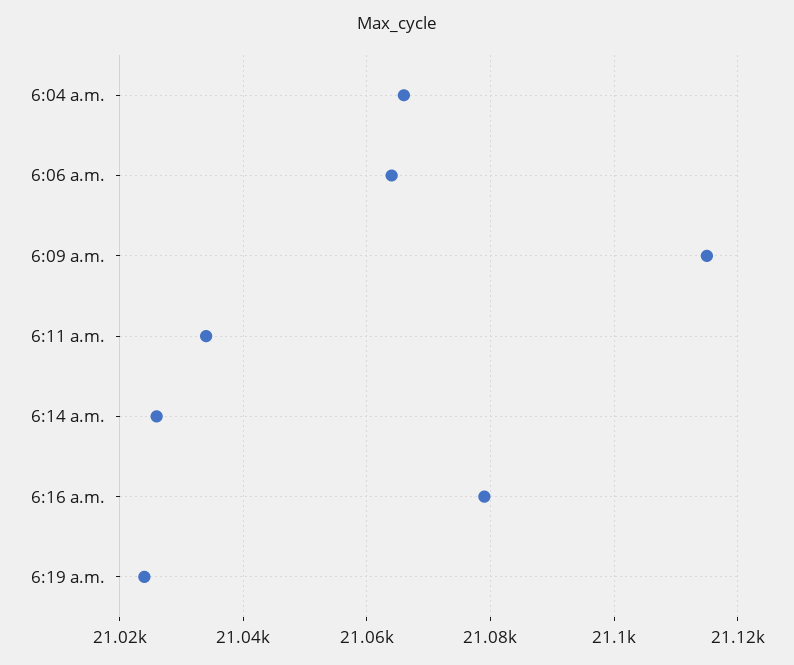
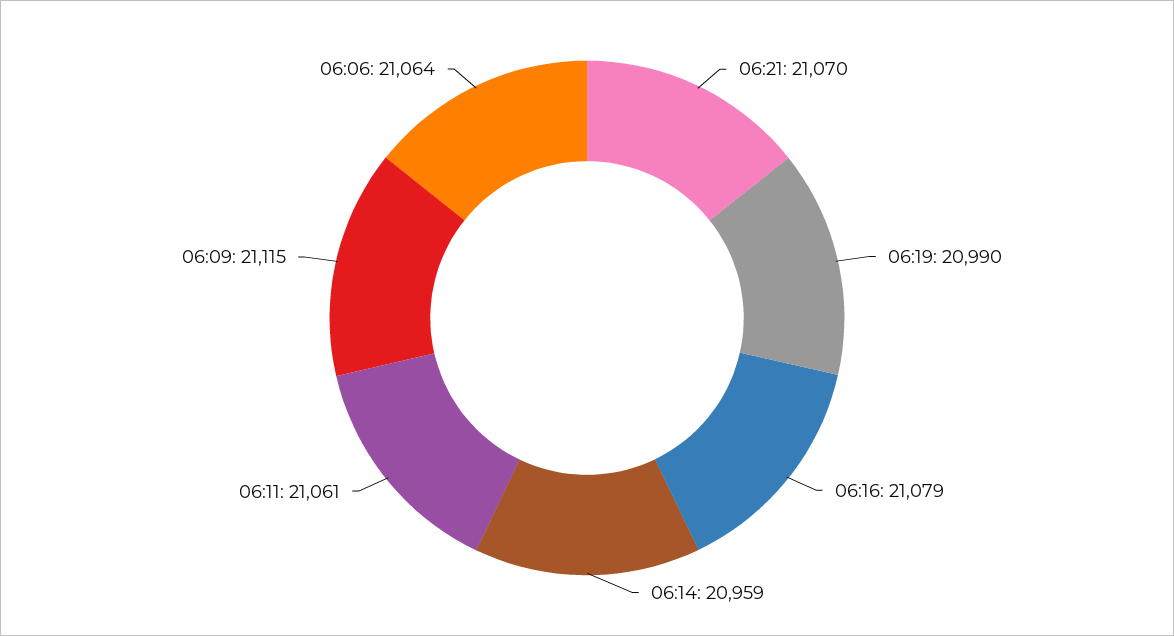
6:04 a.m.: 21065 -> none
6:11 a.m.: 21035 -> 21061
6:14 a.m.: 21025 -> 20959
6:19 a.m.: 21025 -> 20990
06:21: none -> 21070

